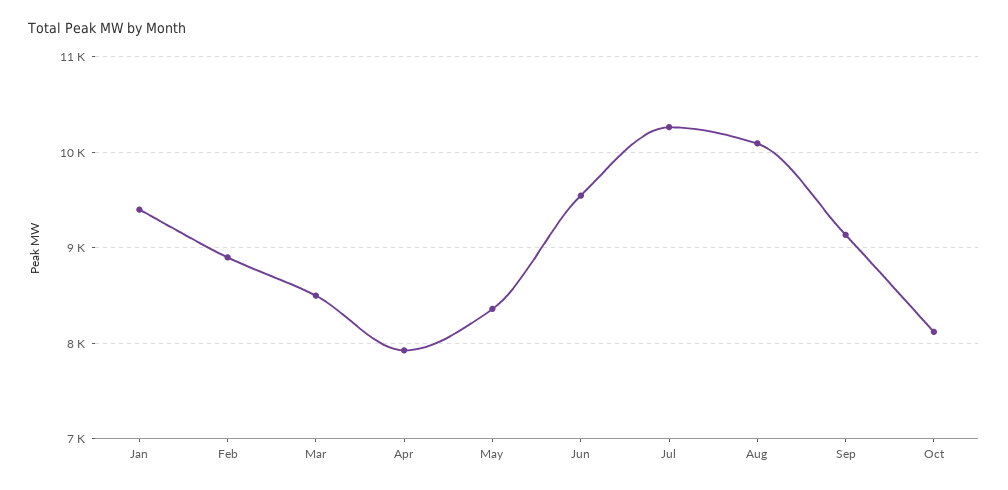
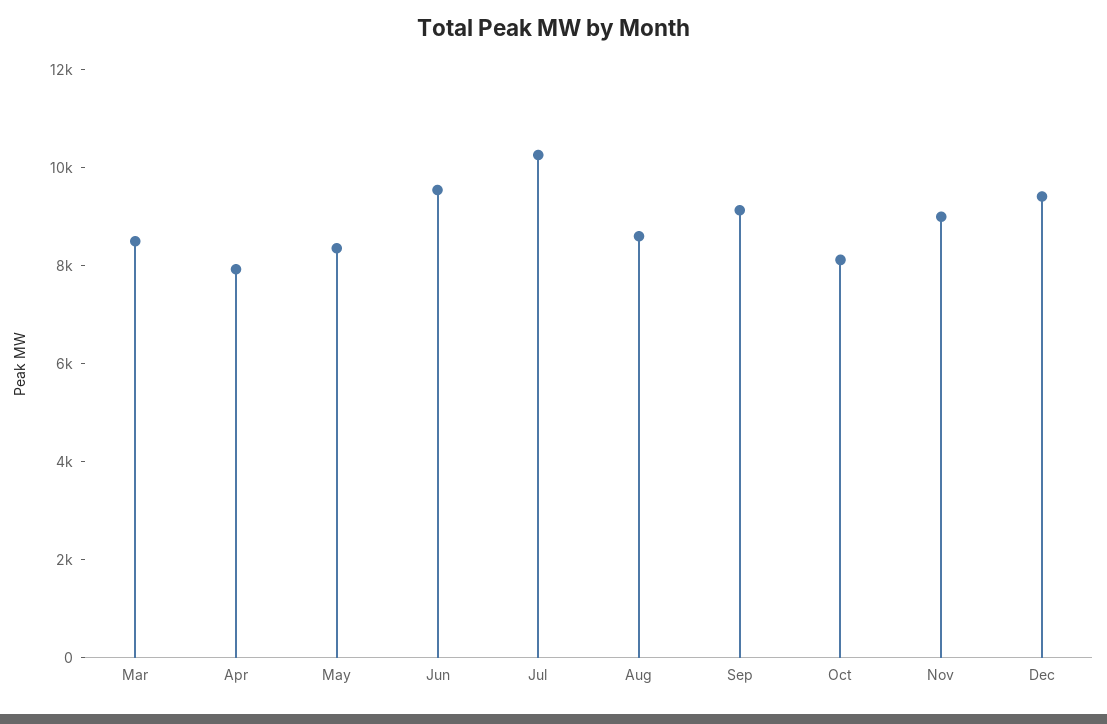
Jan: 9400 -> none
Feb: 8900 -> none
Aug: 10100 -> 8500
Nov: none -> 9000
Dec: none -> 9500

